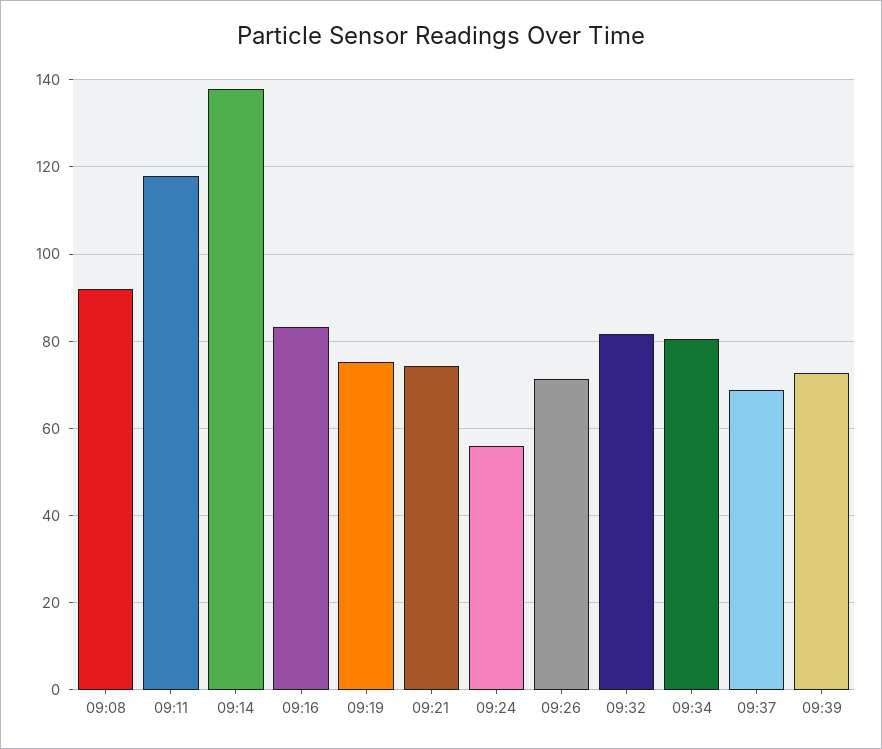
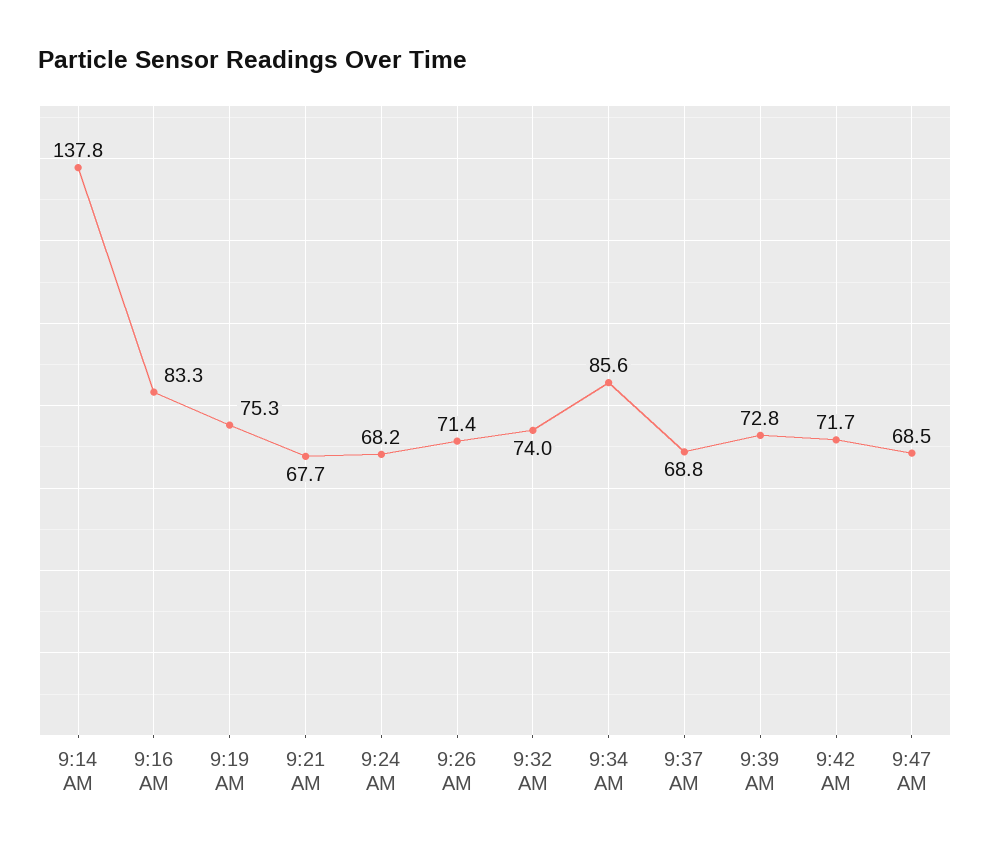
09:08: 92 -> none
09:11: 118 -> none
09:21: 74 -> 67.7
09:24: 56 -> 68.2
09:32: 82 -> 74
09:34: 80 -> 85.6
9:42 AM: none -> 71.7
9:47 AM: none -> 68.5

